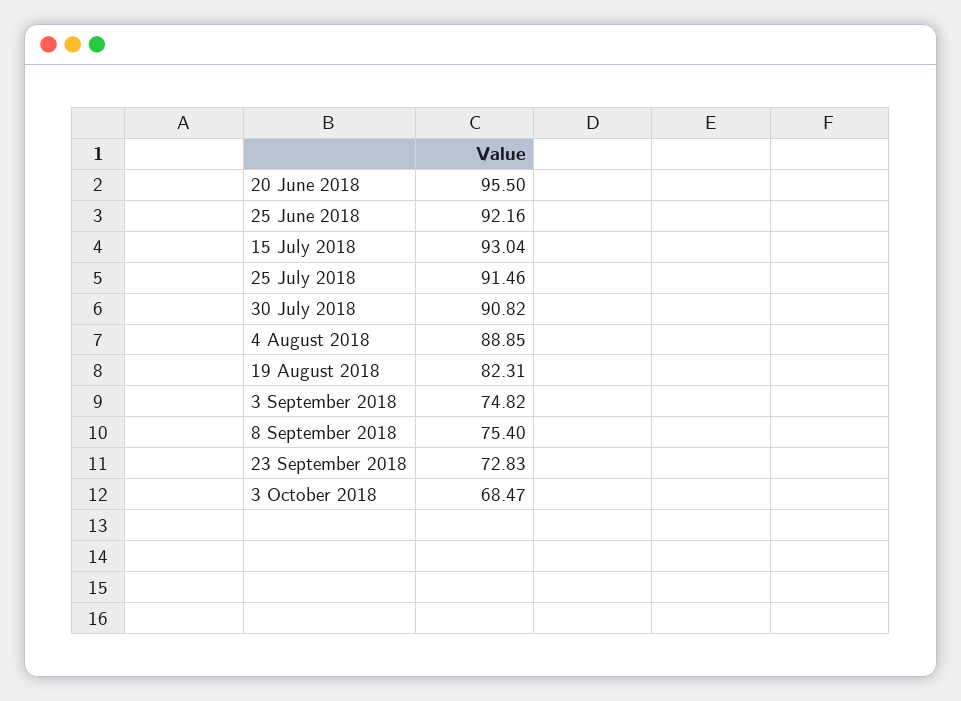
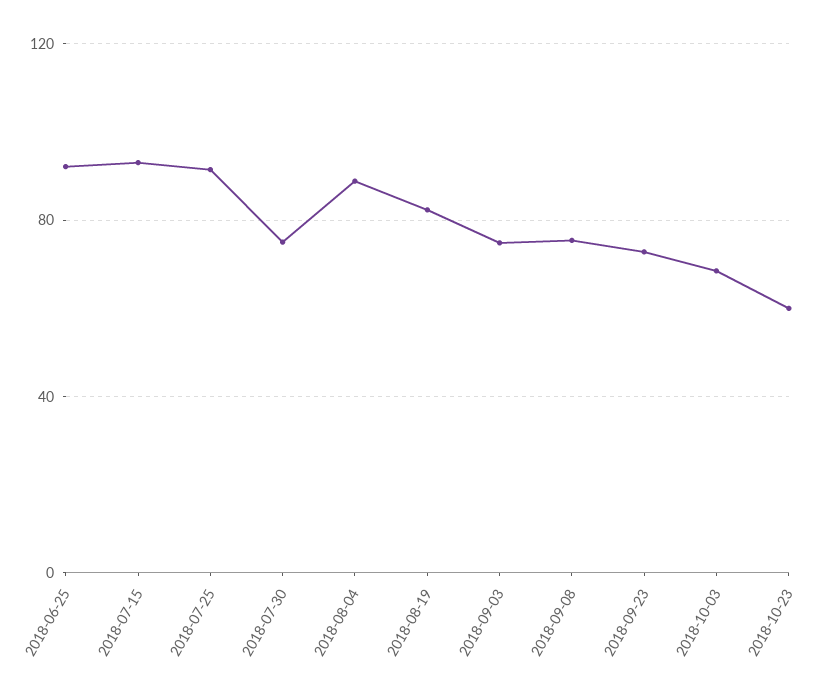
20 June 2018: 95.5 -> none
30 July 2018: 90.82 -> 75
2018-10-23: none -> 60

